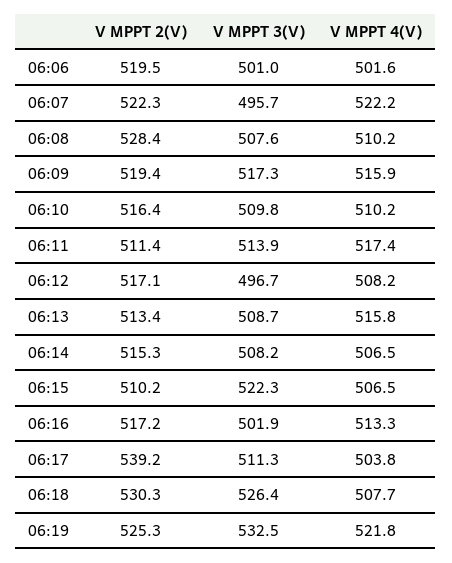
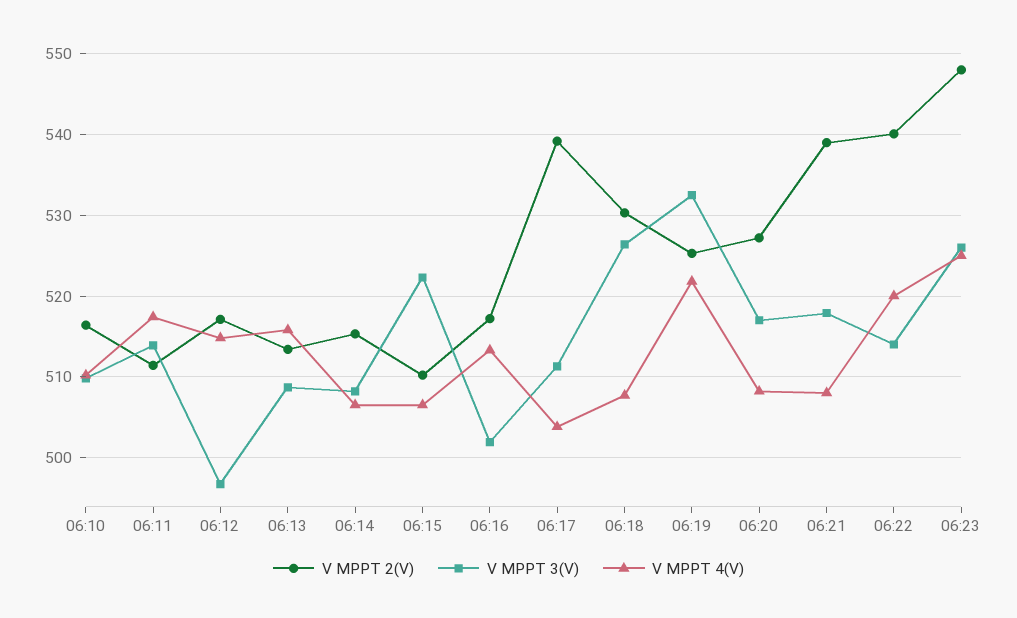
V MPPT 2(V), 06:06: 519.5 -> none
V MPPT 3(V), 06:06: 501 -> none
V MPPT 4(V), 06:06: 501.6 -> none
V MPPT 2(V), 06:07: 522.3 -> none
V MPPT 3(V), 06:07: 495.7 -> none
V MPPT 4(V), 06:07: 522.2 -> none
V MPPT 2(V), 06:08: 528.4 -> none
V MPPT 3(V), 06:08: 507.6 -> none
V MPPT 4(V), 06:08: 510.2 -> none
V MPPT 2(V), 06:09: 519.4 -> none
V MPPT 3(V), 06:09: 517.3 -> none
V MPPT 4(V), 06:09: 515.9 -> none
V MPPT 4(V), 06:12: 508.2 -> 515
V MPPT 2(V), 06:20: none -> 527
V MPPT 3(V), 06:20: none -> 517
V MPPT 4(V), 06:20: none -> 508
V MPPT 2(V), 06:21: none -> 539
V MPPT 3(V), 06:21: none -> 518
V MPPT 4(V), 06:21: none -> 508
V MPPT 2(V), 06:22: none -> 540
V MPPT 3(V), 06:22: none -> 514
V MPPT 4(V), 06:22: none -> 520
V MPPT 2(V), 06:23: none -> 548
V MPPT 3(V), 06:23: none -> 526
V MPPT 4(V), 06:23: none -> 525

